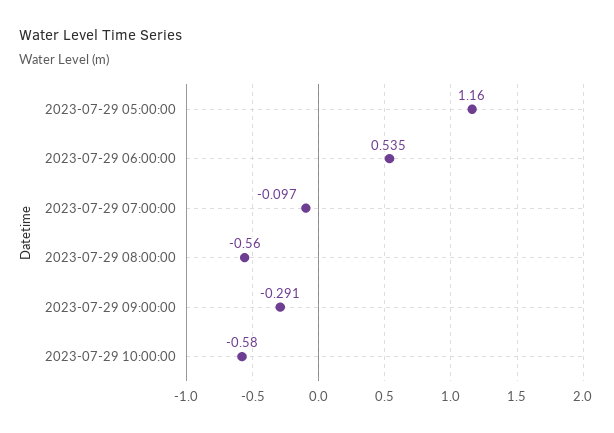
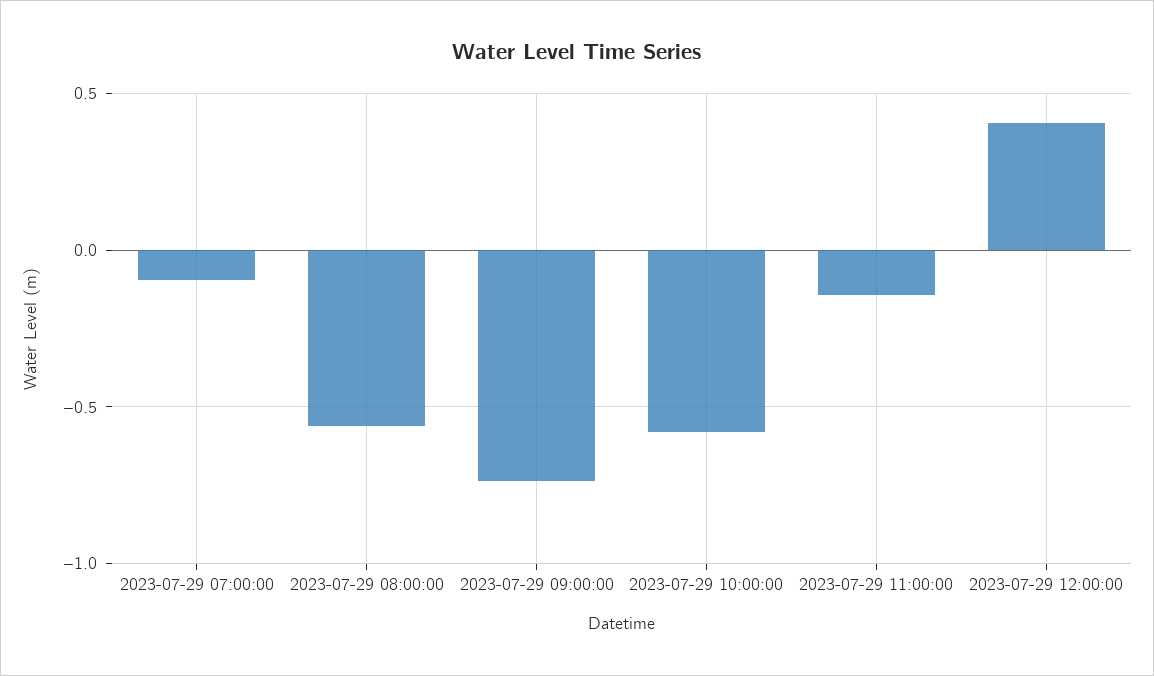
2023-07-29 05:00:00: 1.16 -> none
2023-07-29 06:00:00: 0.535 -> none
2023-07-29 09:00:00: -0.291 -> -0.75
2023-07-29 11:00:00: none -> -0.15
2023-07-29 12:00:00: none -> 0.4

